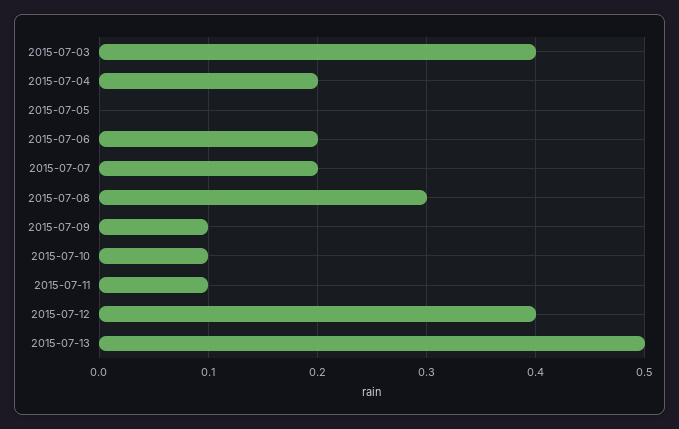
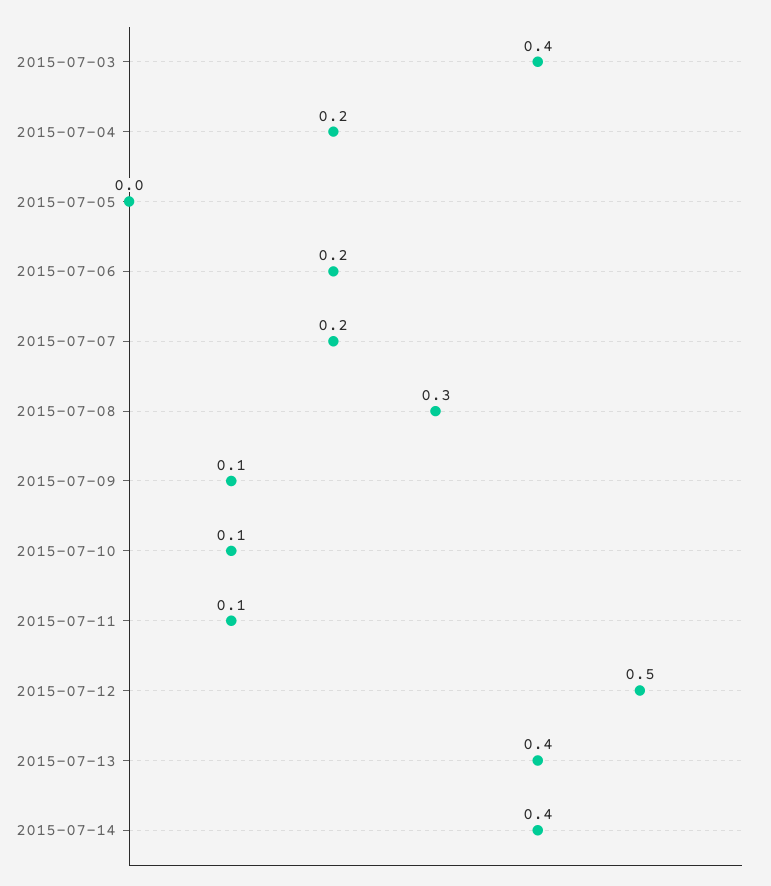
2015-07-12: 0.4 -> 0.5
2015-07-13: 0.5 -> 0.4
2015-07-14: none -> 0.4

